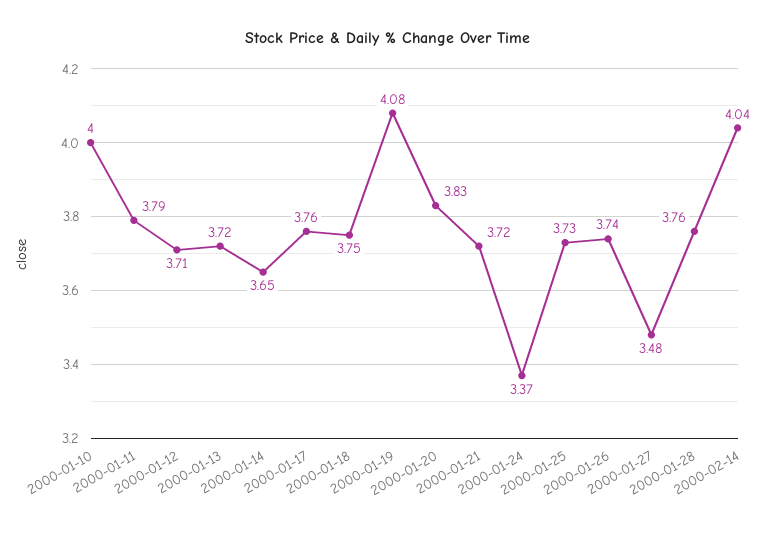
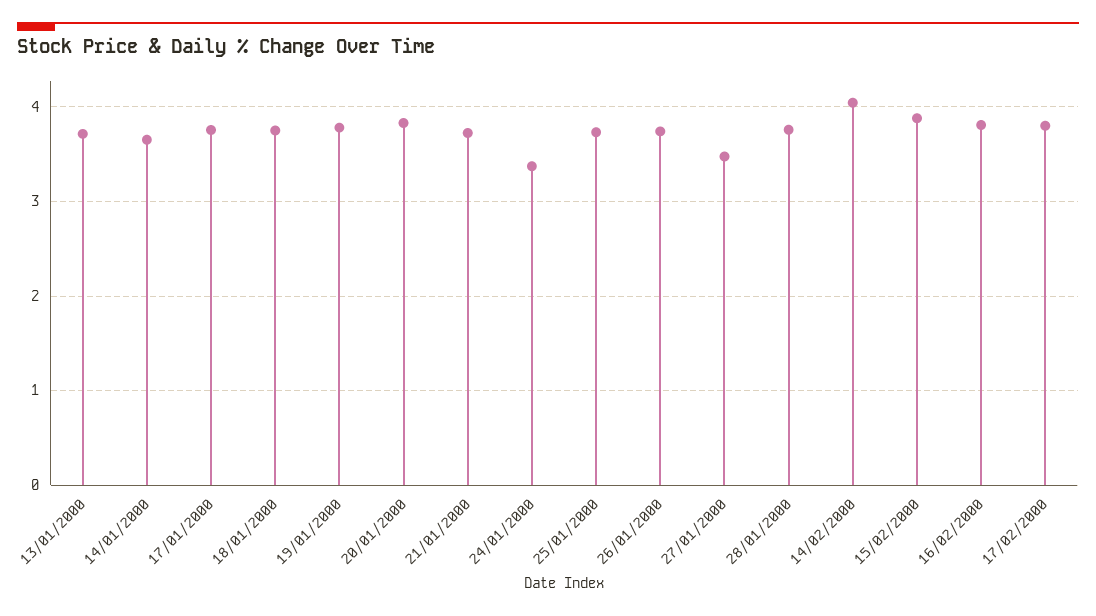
2000-01-10: 4 -> none
2000-01-11: 3.79 -> none
2000-01-12: 3.71 -> none
2000-01-19: 4.08 -> 3.8
15/02/2000: none -> 3.9
16/02/2000: none -> 3.8
17/02/2000: none -> 3.8

